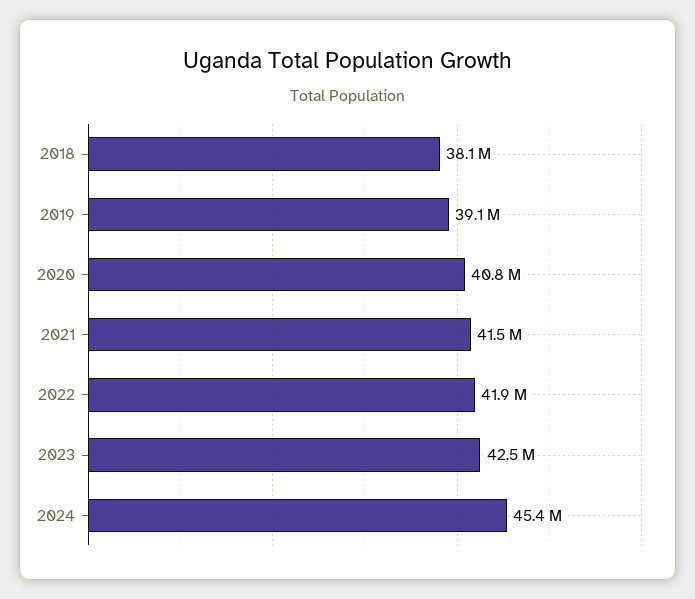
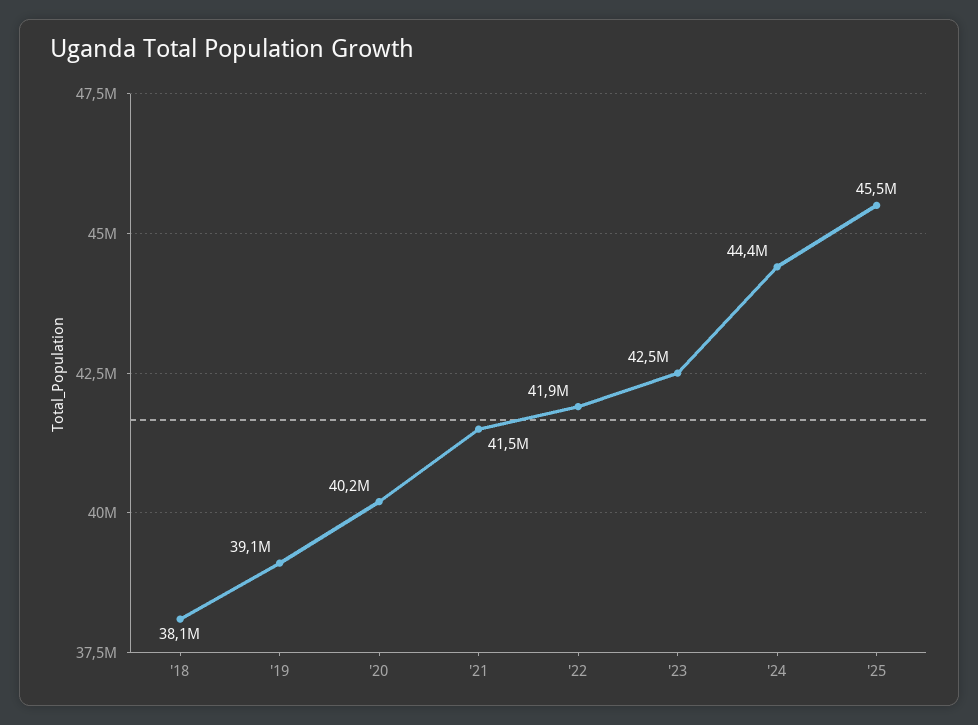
2020: 40800000 -> 40200000
2024: 45400000 -> 44400000
'25: none -> 45500000

